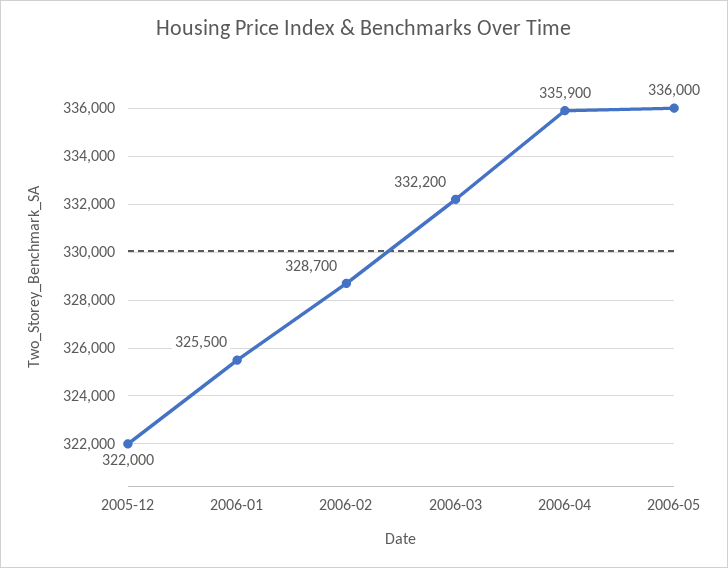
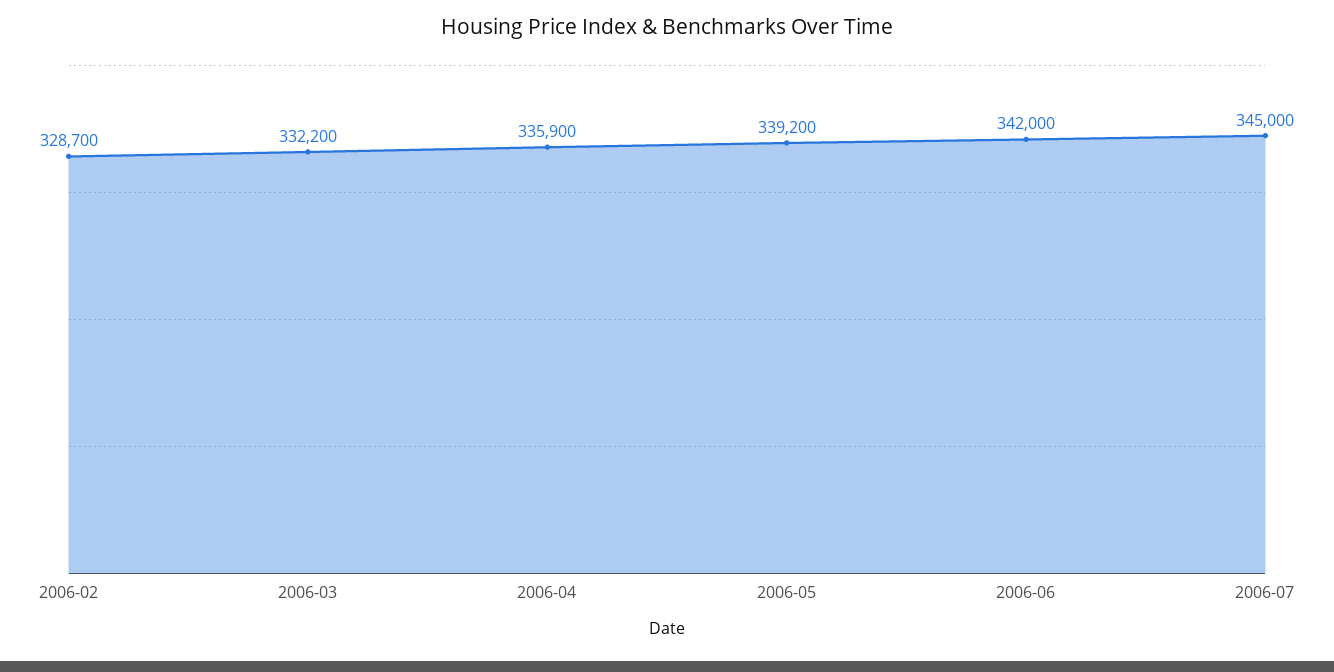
2005-12: 322000 -> none
2006-01: 325500 -> none
2006-05: 336000 -> 339200
2006-06: none -> 342000
2006-07: none -> 345000

